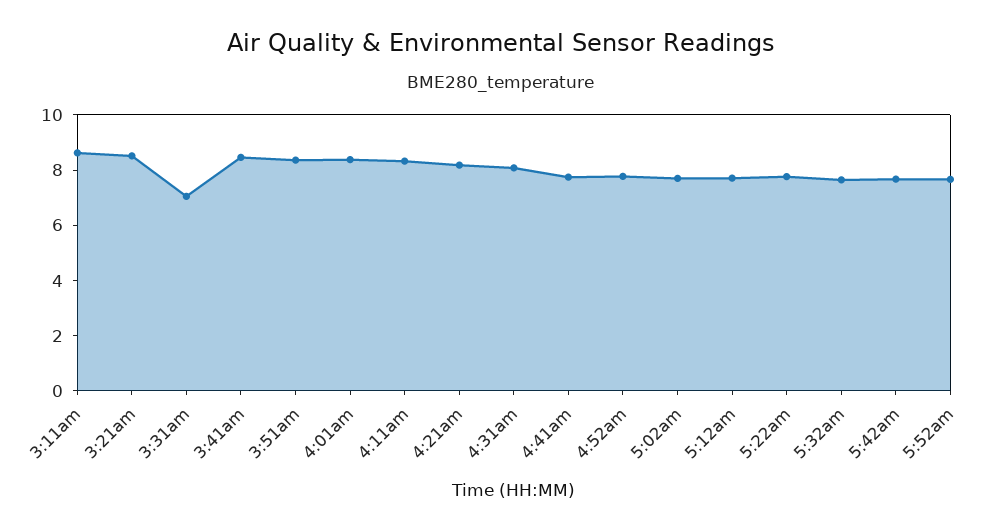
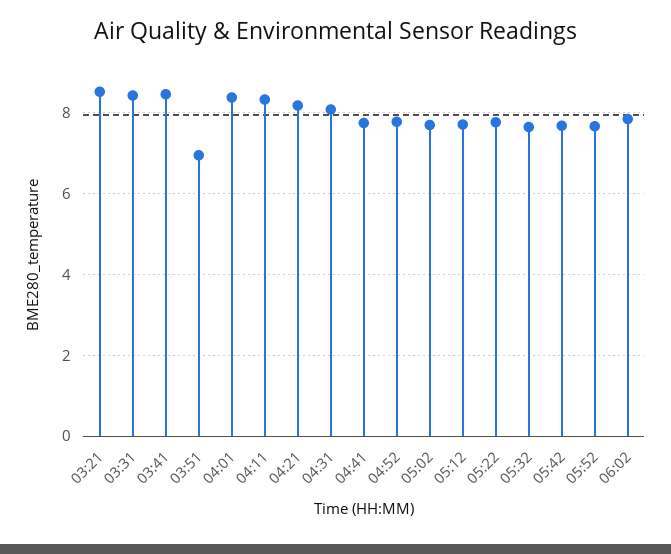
3:11am: 8.5 -> none
3:31am: 7 -> 8.4
3:51am: 8.5 -> 7
06:02: none -> 7.8

